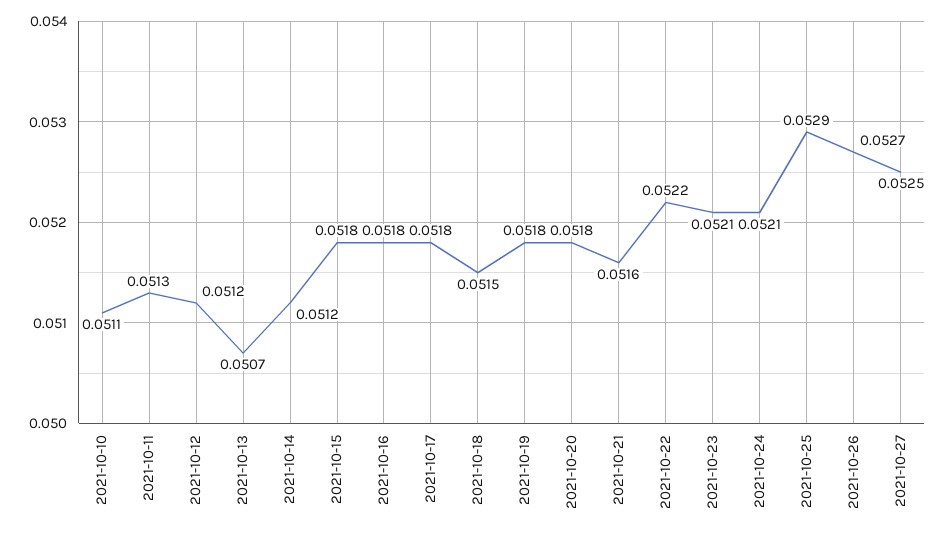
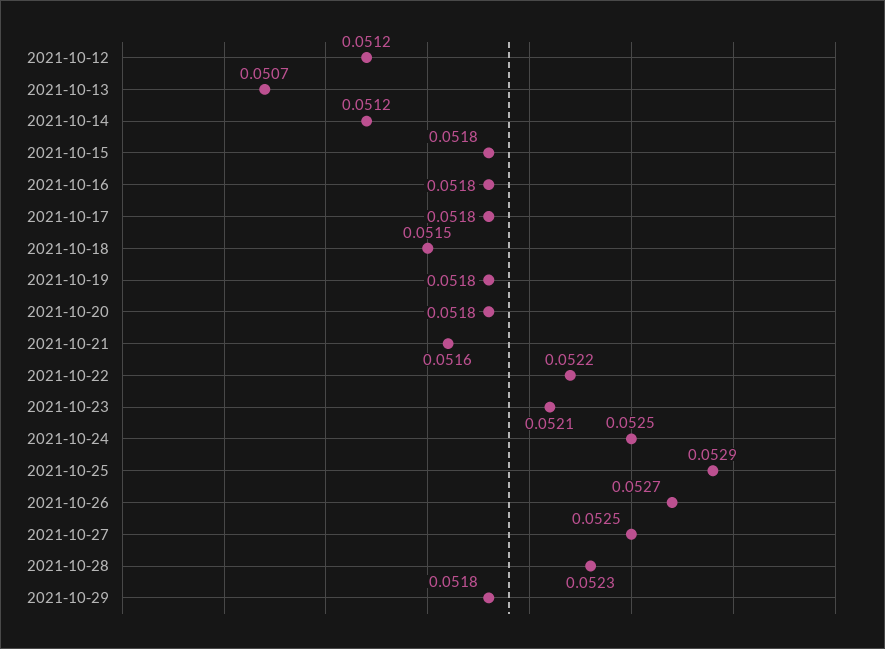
2021-10-10: 0.0511 -> none
2021-10-11: 0.0513 -> none
2021-10-24: 0.0521 -> 0.0525
2021-10-28: none -> 0.0523
2021-10-29: none -> 0.0518

